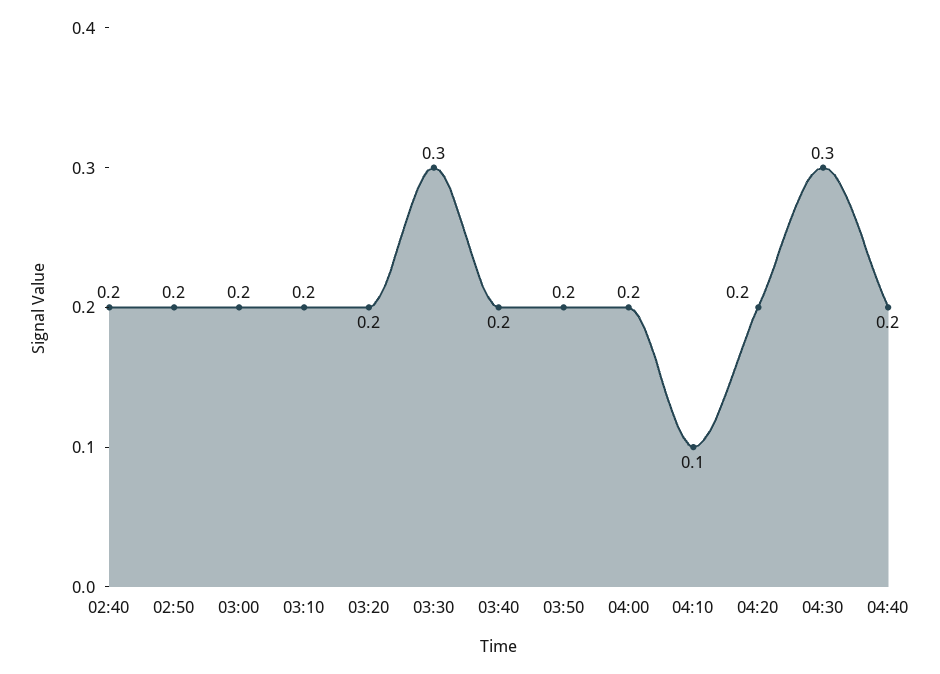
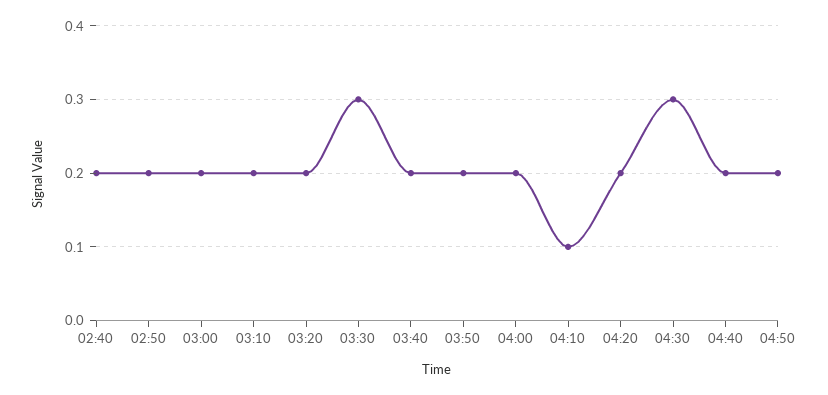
04:50: none -> 0.2

